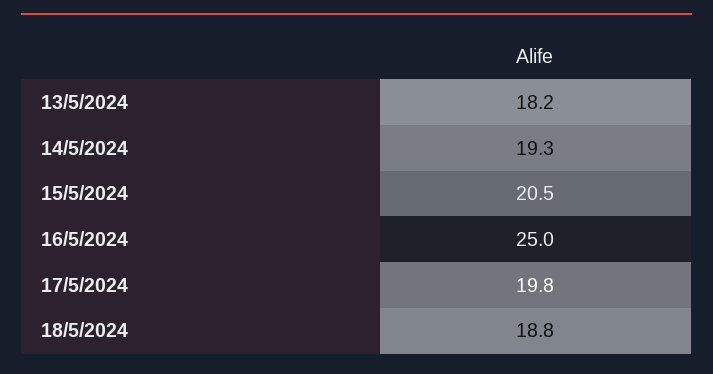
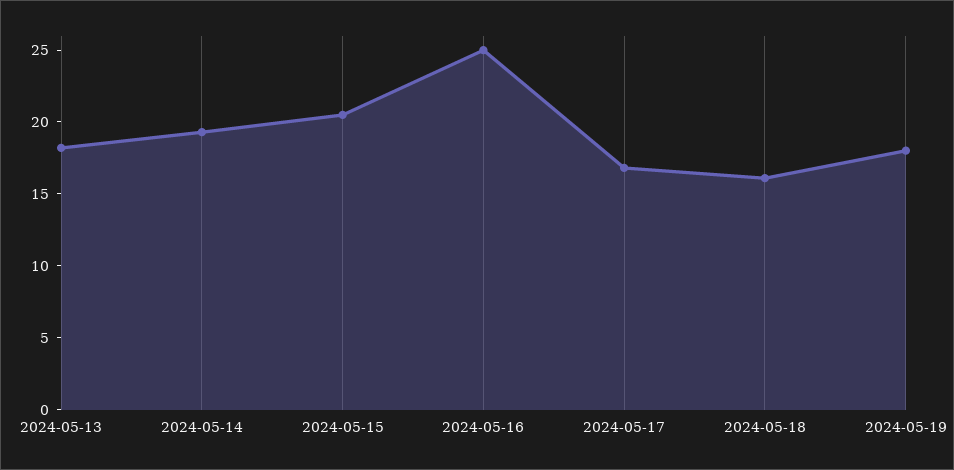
17/5/2024: 19.8 -> 17
18/5/2024: 18.8 -> 16
2024-05-19: none -> 18

